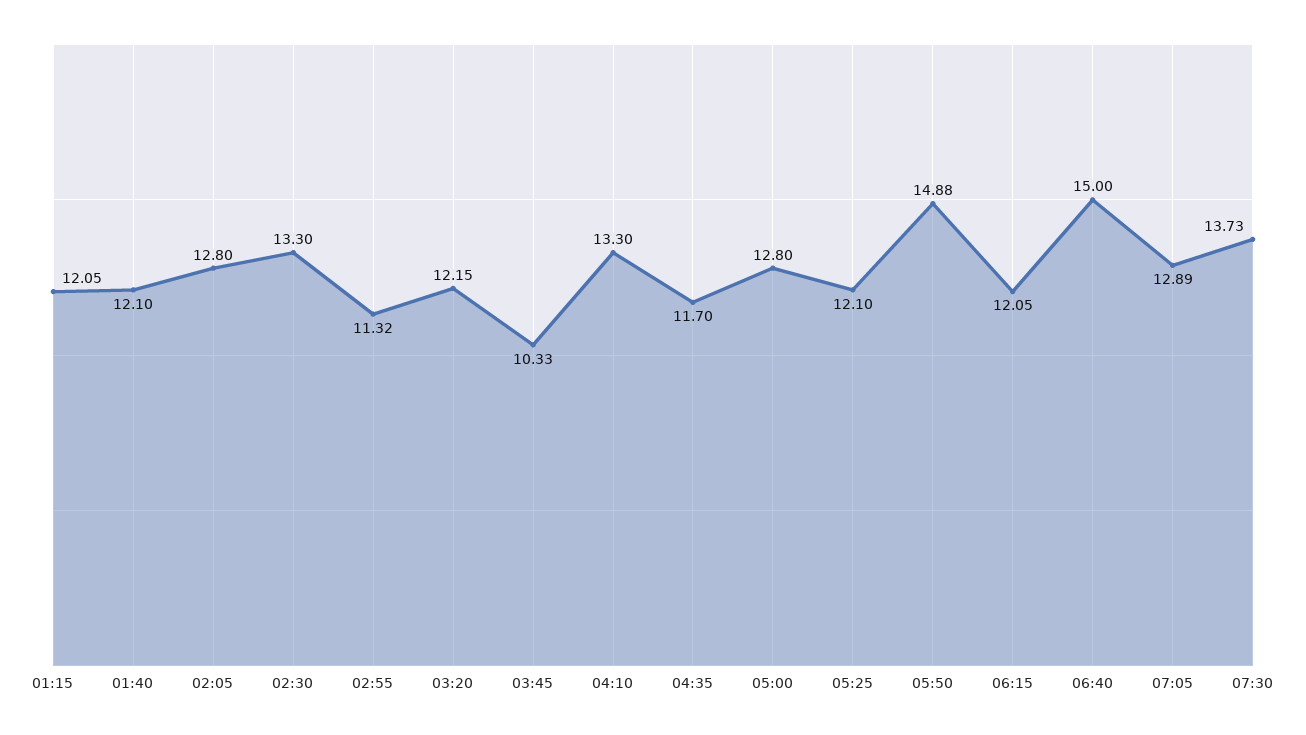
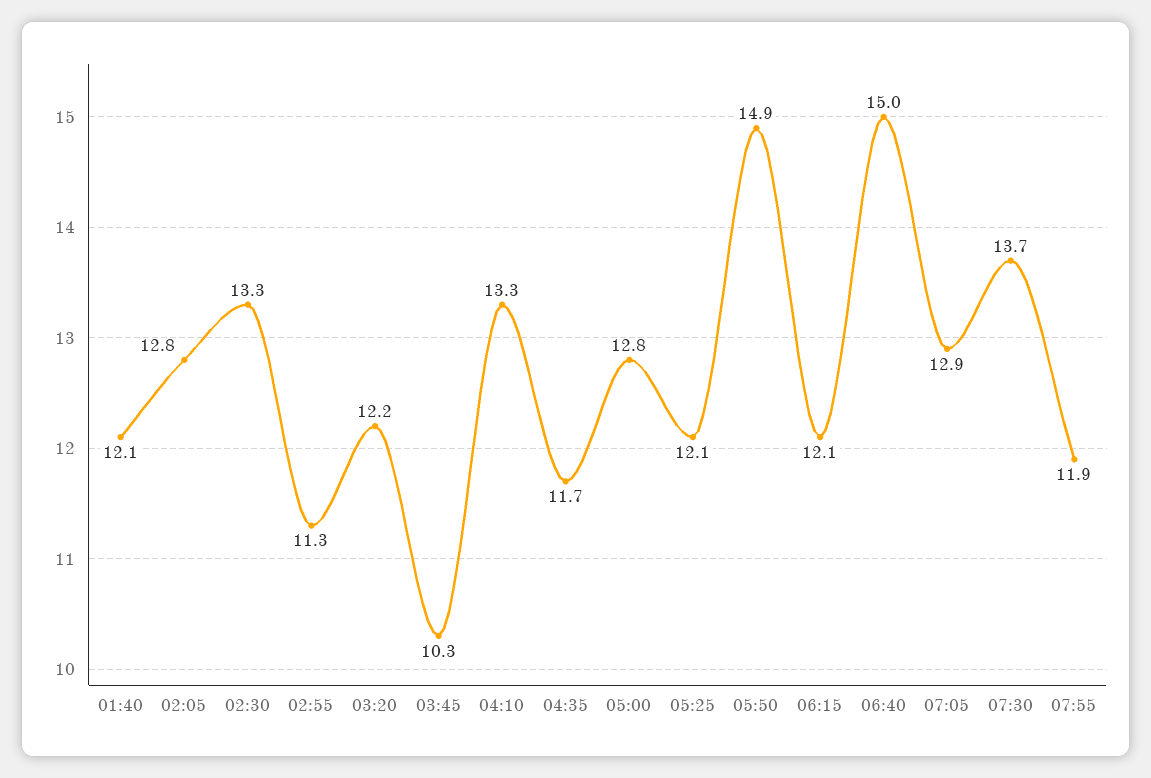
01:15: 12.05 -> none
07:55: none -> 11.9

